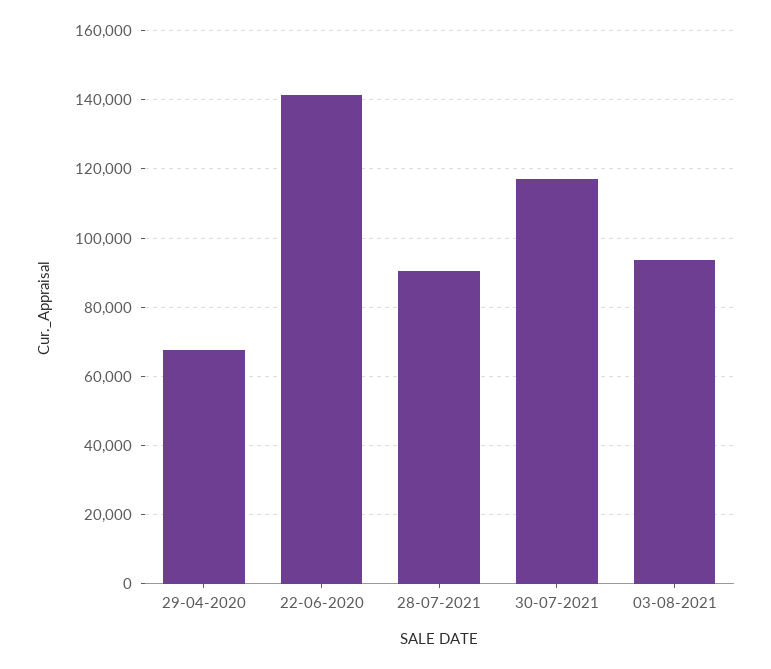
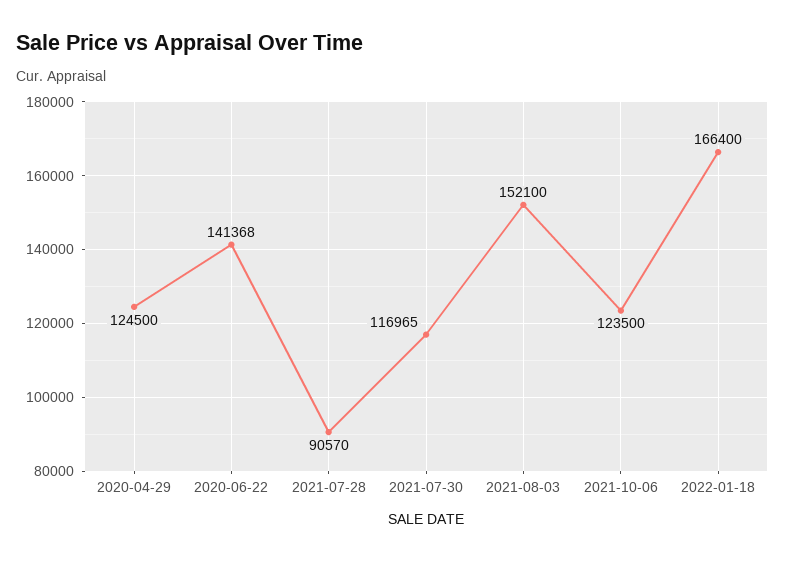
29-04-2020: 68000 -> 124500
03-08-2021: 94000 -> 152100
2021-10-06: none -> 123500
2022-01-18: none -> 166400

